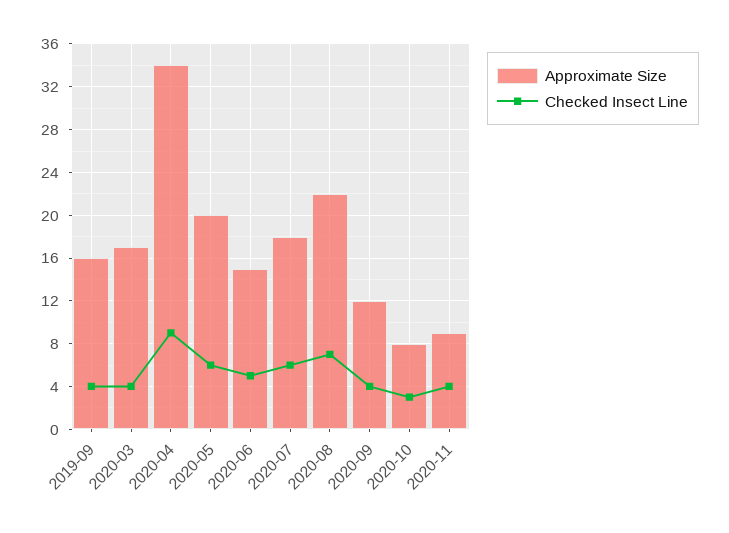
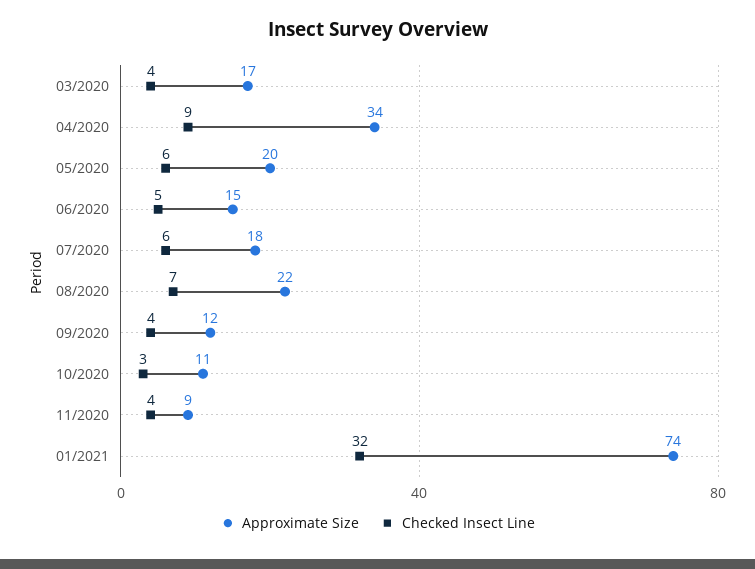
Approximate Size, 2019-09: 16 -> none
Checked Insect Line, 2019-09: 4 -> none
Approximate Size, 2020-10: 8 -> 11
Approximate Size, 01/2021: none -> 74
Checked Insect Line, 01/2021: none -> 32

